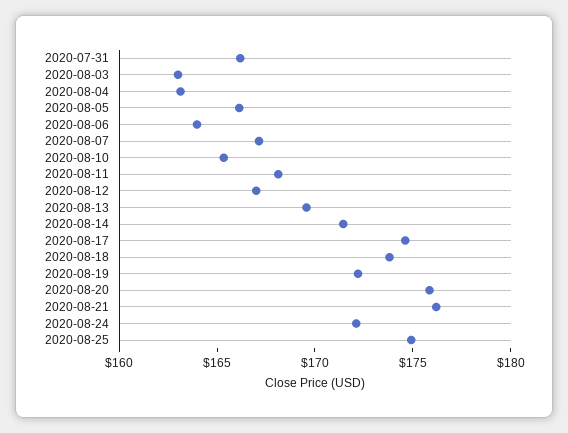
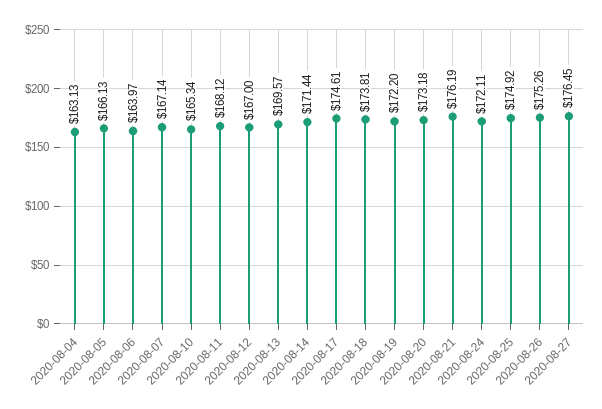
2020-07-31: 166 -> none
2020-08-03: 163 -> none
2020-08-20: 176 -> 173.18
2020-08-26: none -> 175.26
2020-08-27: none -> 176.45

